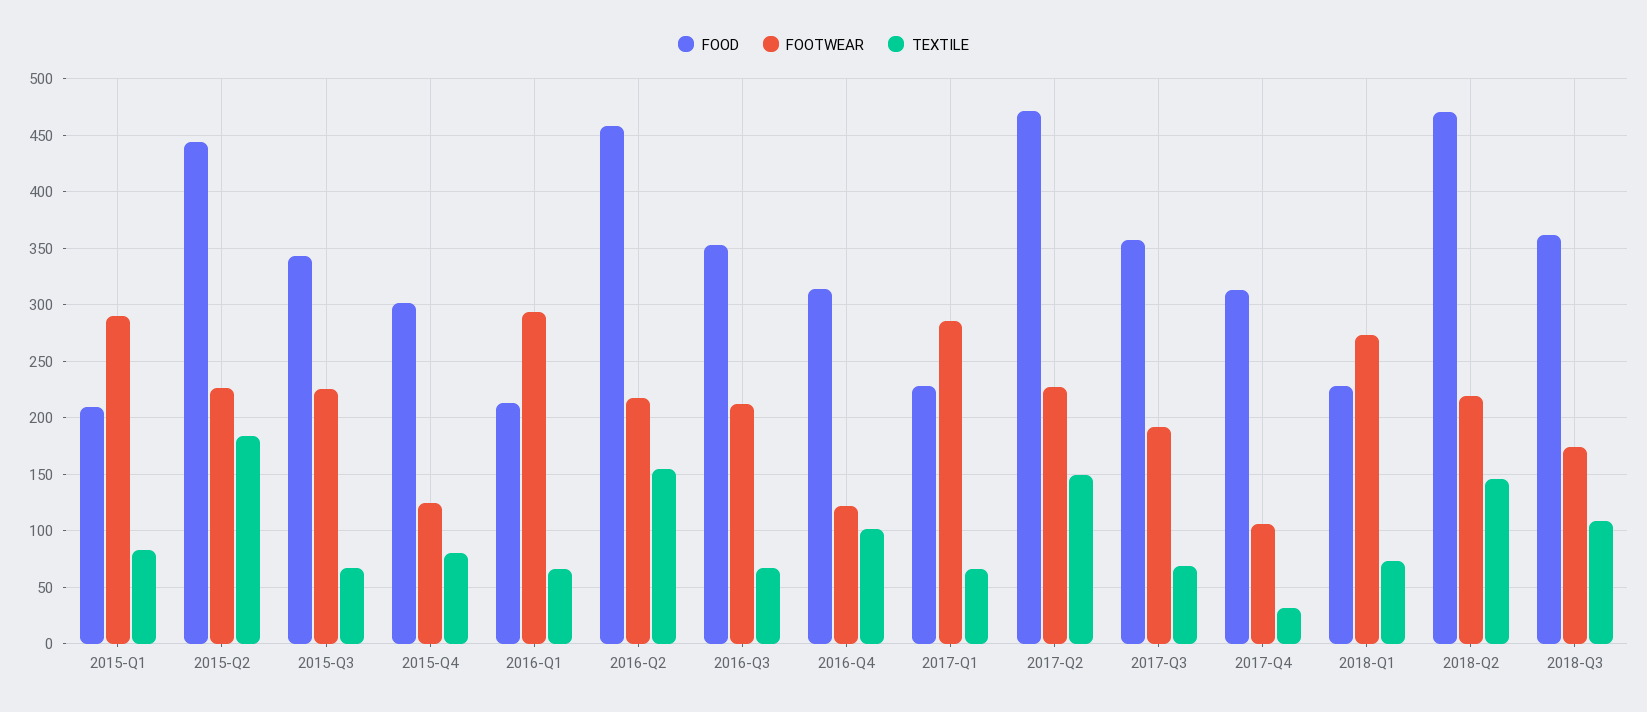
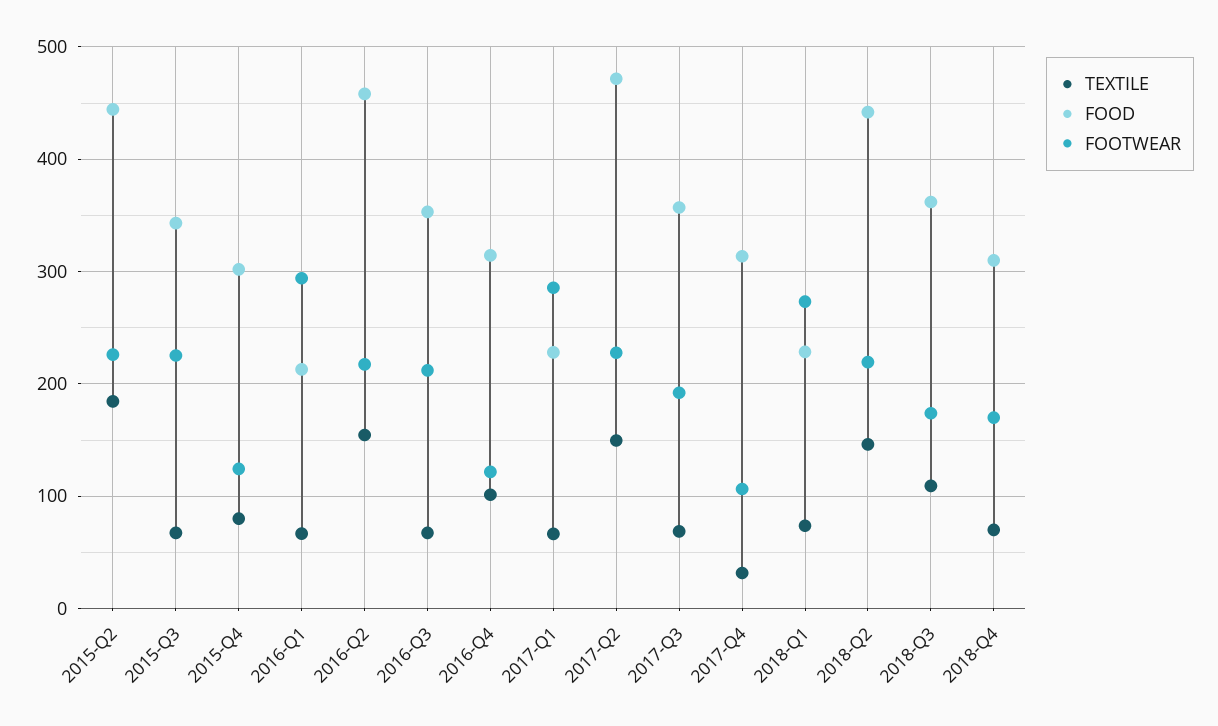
FOOD, 2015-Q1: 210 -> none
FOOTWEAR, 2015-Q1: 290 -> none
TEXTILE, 2015-Q1: 80 -> none
FOOD, 2018-Q2: 470 -> 440
TEXTILE, 2018-Q4: none -> 70
FOOD, 2018-Q4: none -> 310
FOOTWEAR, 2018-Q4: none -> 170

